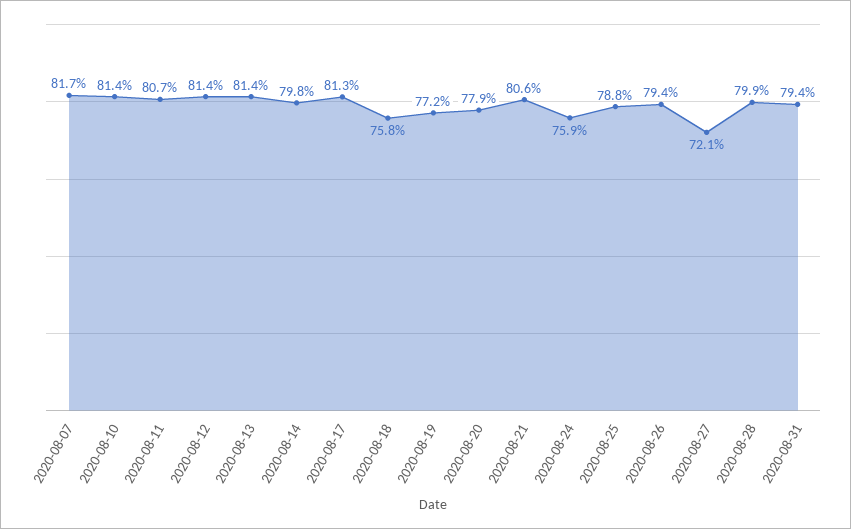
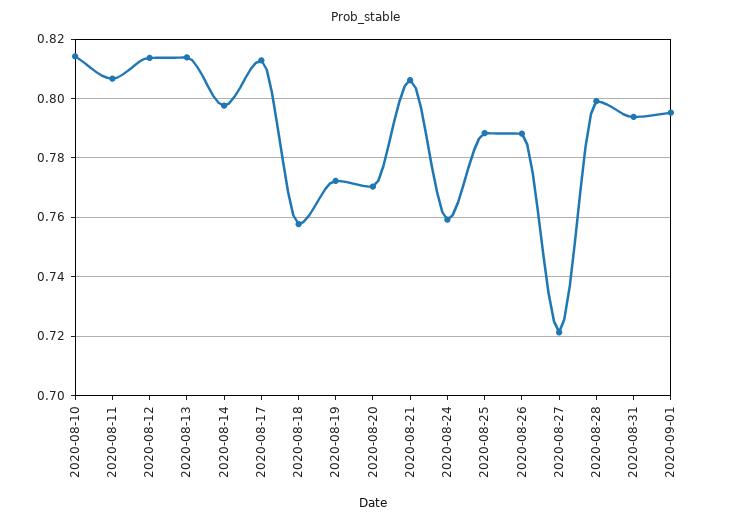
2020-08-07: 0.817 -> none
2020-08-20: 0.779 -> 0.77
2020-08-26: 0.794 -> 0.7875
2020-09-01: none -> 0.795

